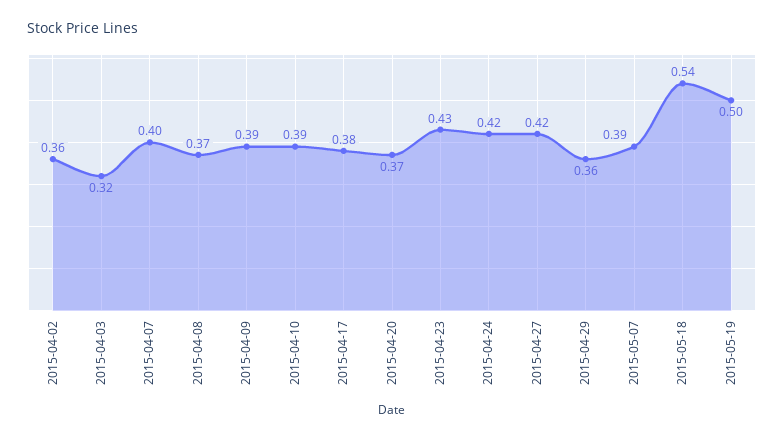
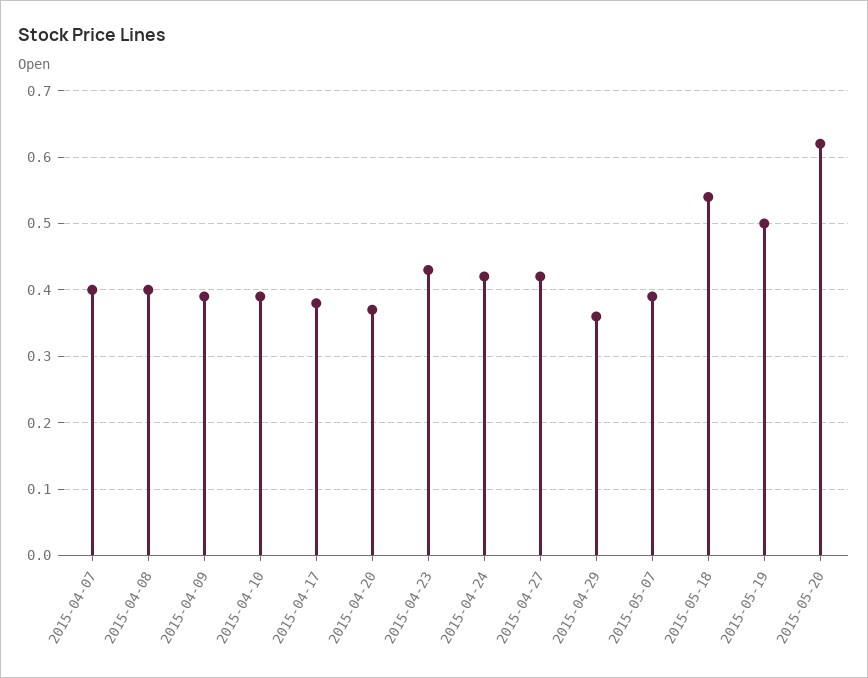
2015-04-02: 0.36 -> none
2015-04-03: 0.32 -> none
2015-04-08: 0.37 -> 0.4
2015-05-20: none -> 0.62

